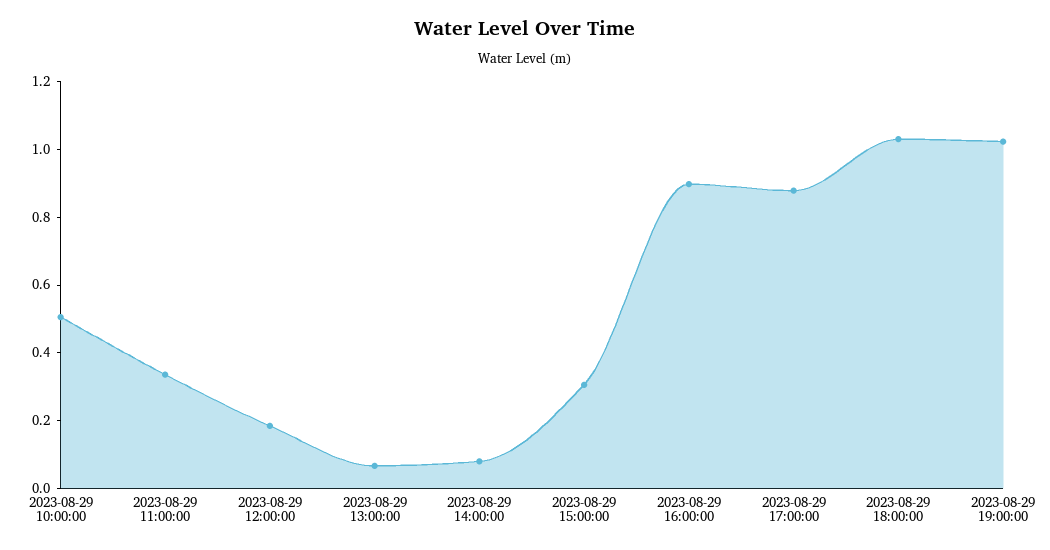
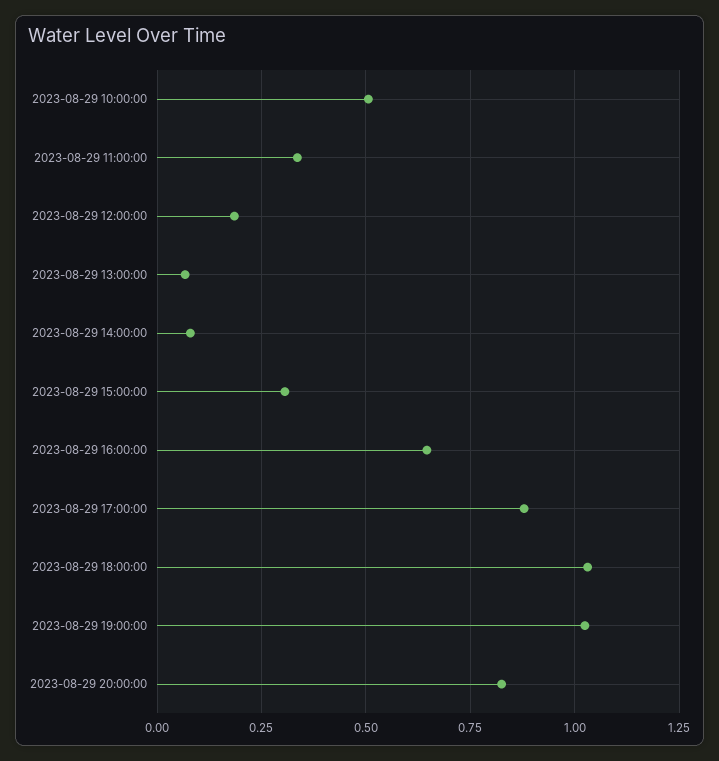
2023-08-29 16:00:00: 0.9 -> 0.65
2023-08-29 20:00:00: none -> 0.825

